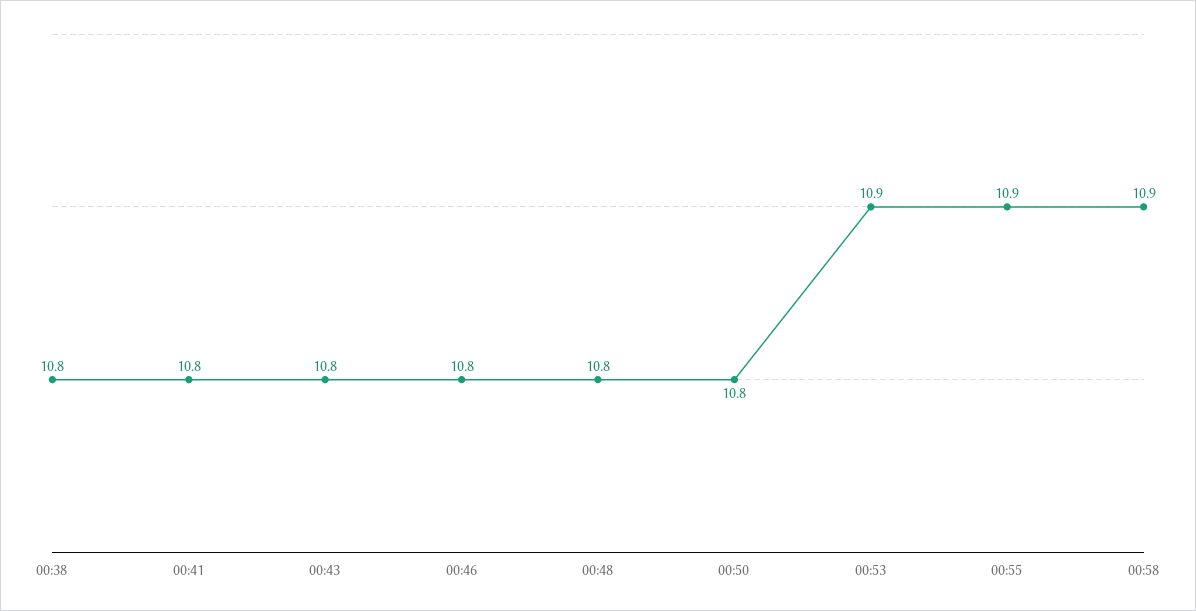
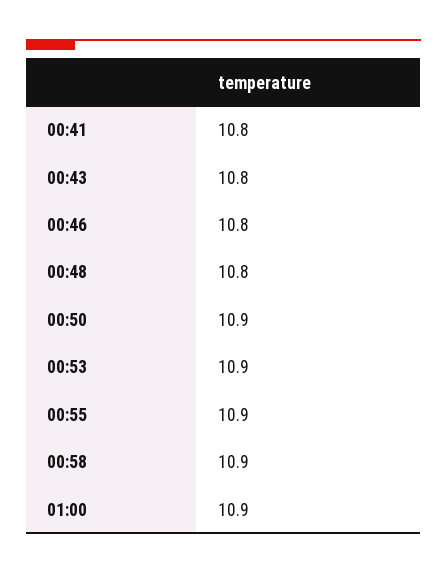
00:38: 10.8 -> none
00:50: 10.8 -> 10.9
01:00: none -> 10.9

